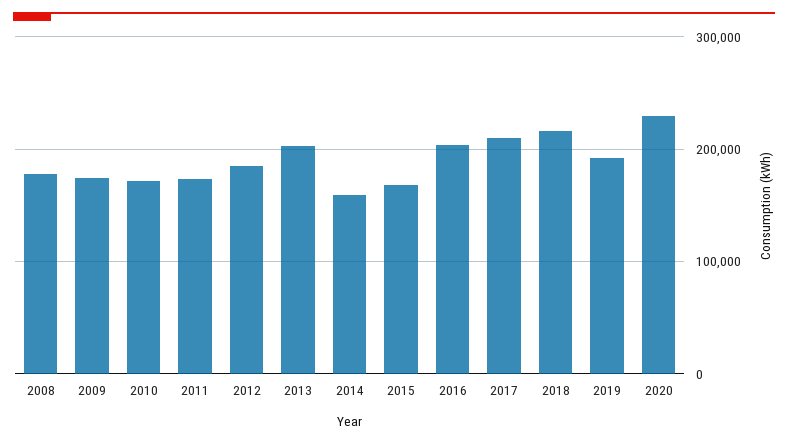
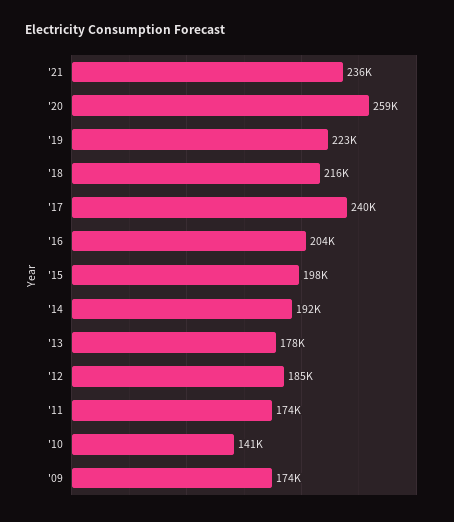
2008: 180000 -> none
2010: 170000 -> 141000
2013: 200000 -> 178000
2014: 160000 -> 192000
2015: 170000 -> 198000
2017: 210000 -> 240000
2019: 190000 -> 223000
2020: 230000 -> 259000
'21: none -> 236000

